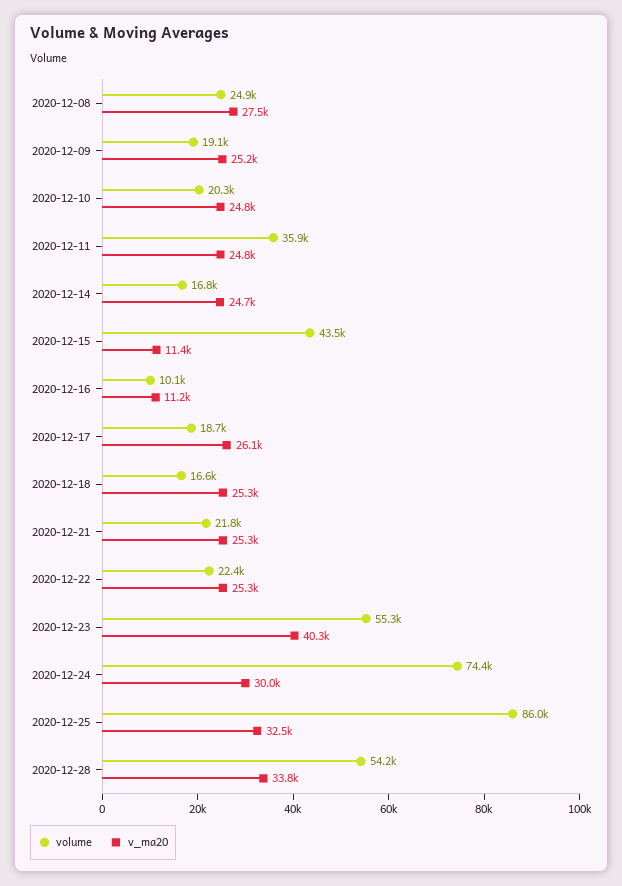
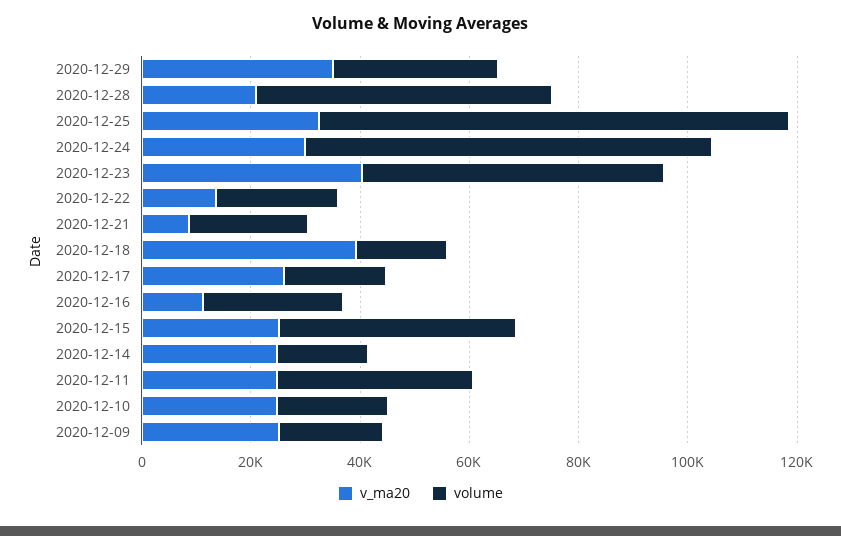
volume, 2020-12-08: 24900 -> none
v_ma20, 2020-12-08: 27500 -> none
v_ma20, 2020-12-15: 11400 -> 25000
volume, 2020-12-16: 10100 -> 25000
v_ma20, 2020-12-18: 25300 -> 40000
v_ma20, 2020-12-21: 25300 -> 10000
v_ma20, 2020-12-22: 25300 -> 15000
v_ma20, 2020-12-28: 33800 -> 20000
v_ma20, 2020-12-29: none -> 35000
volume, 2020-12-29: none -> 30000

